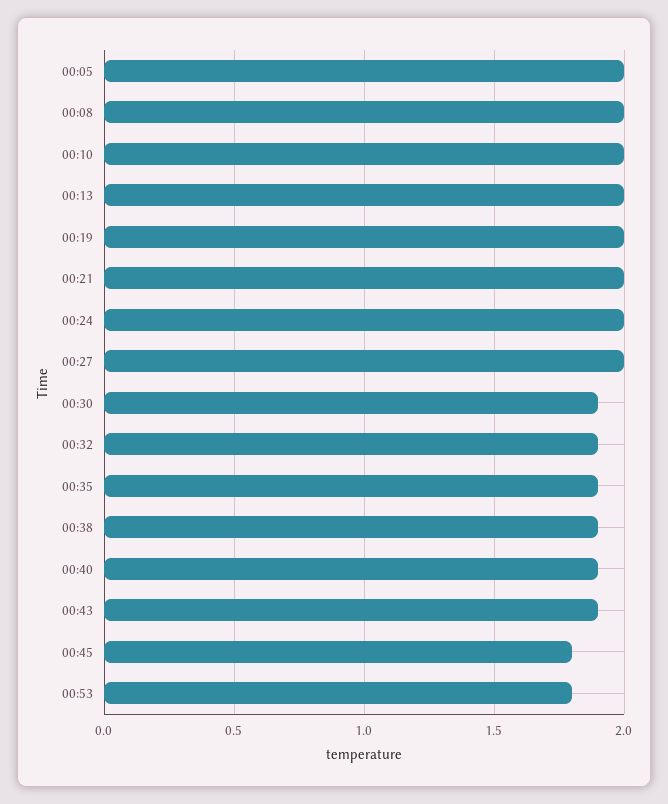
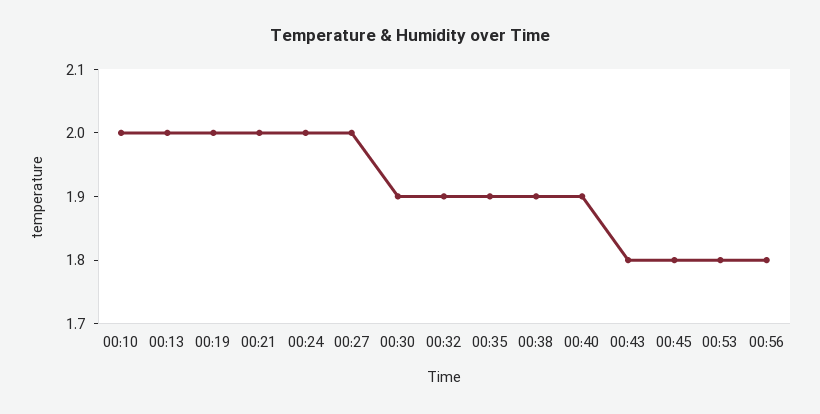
00:05: 2 -> none
00:08: 2 -> none
00:43: 1.9 -> 1.8
00:56: none -> 1.8

